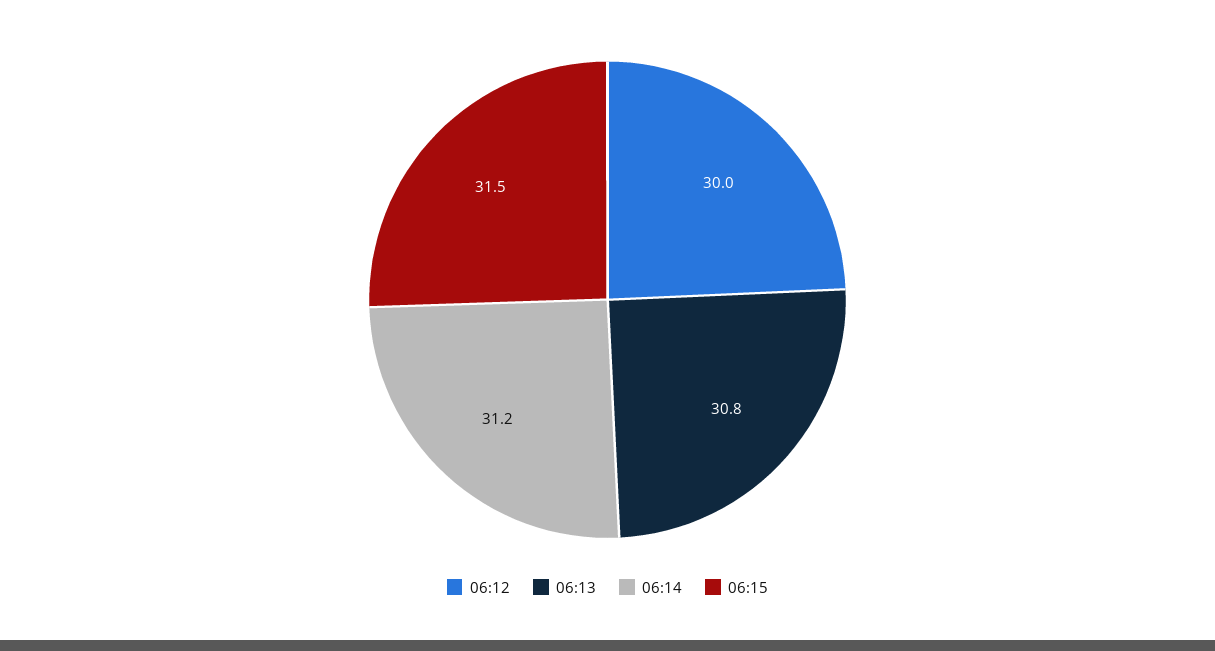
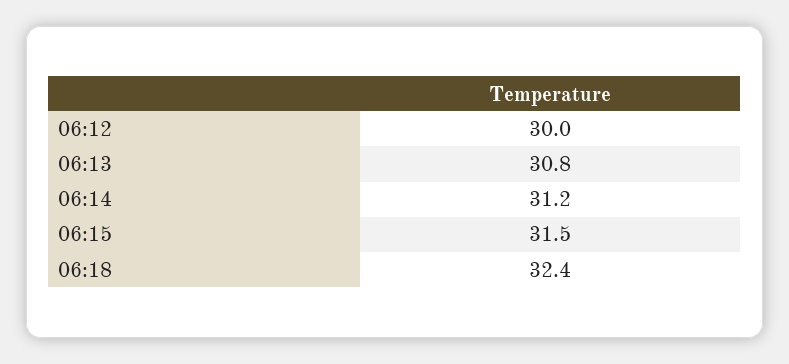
06:18: none -> 32.4

